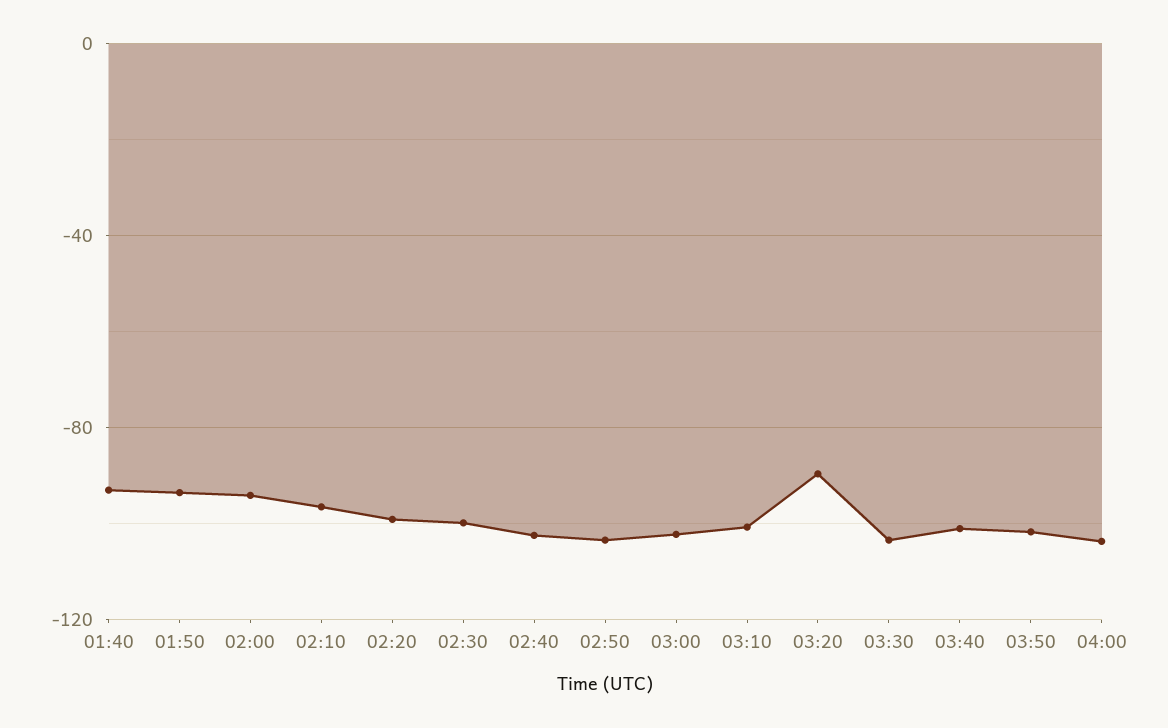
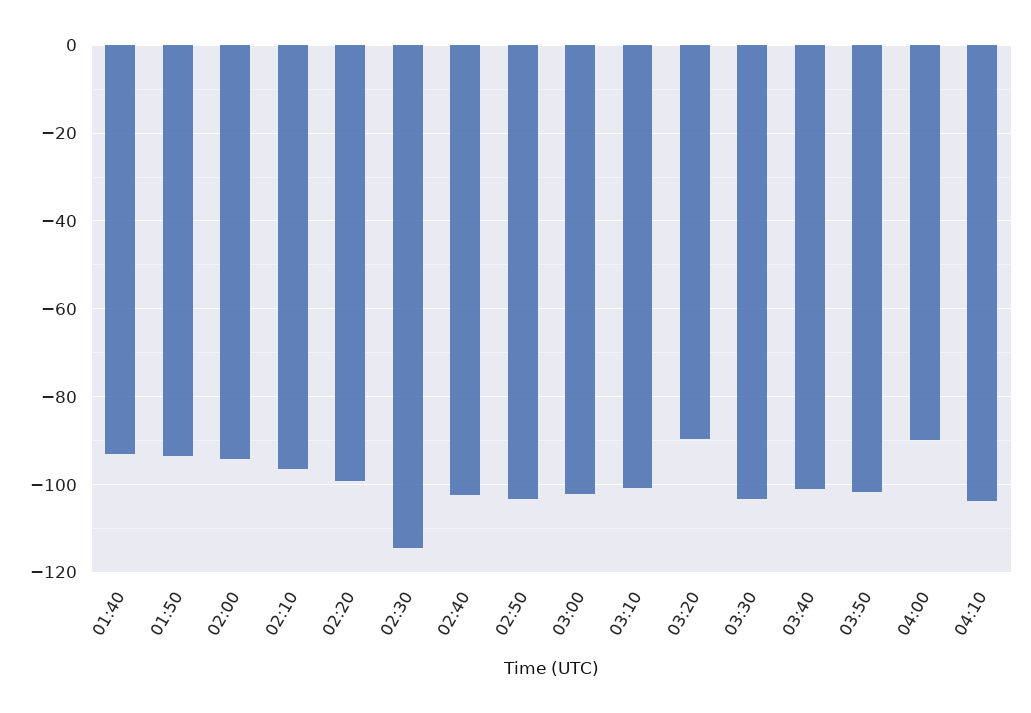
02:30: -100 -> -114
04:00: -105 -> -90
04:10: none -> -104

